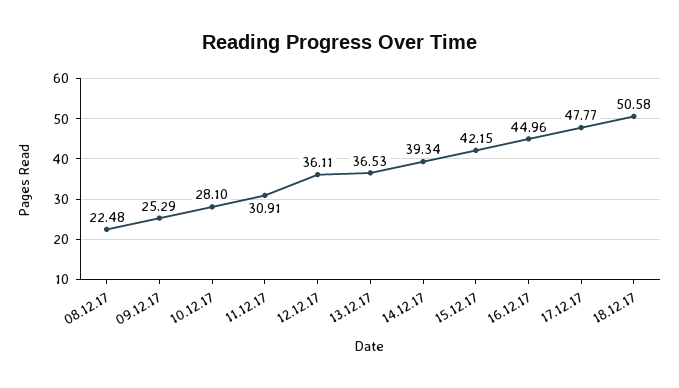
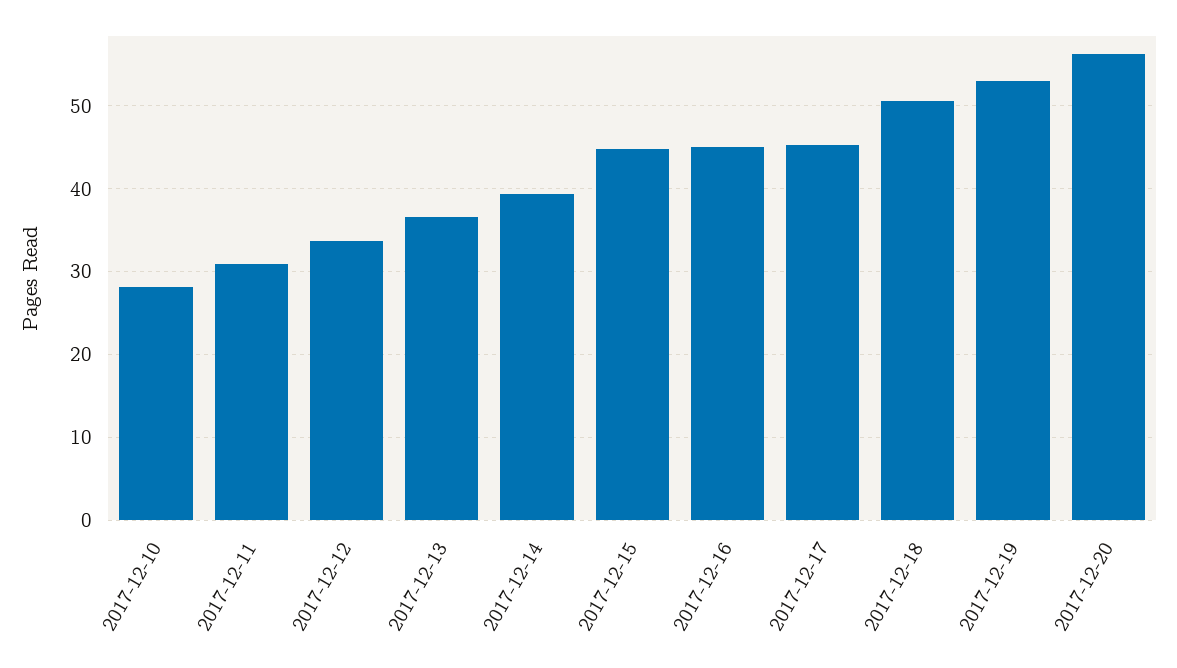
08.12.17: 22.48 -> none
09.12.17: 25.29 -> none
12.12.17: 36.11 -> 34
15.12.17: 42.15 -> 45
17.12.17: 47.77 -> 45
2017-12-19: none -> 53
2017-12-20: none -> 56

